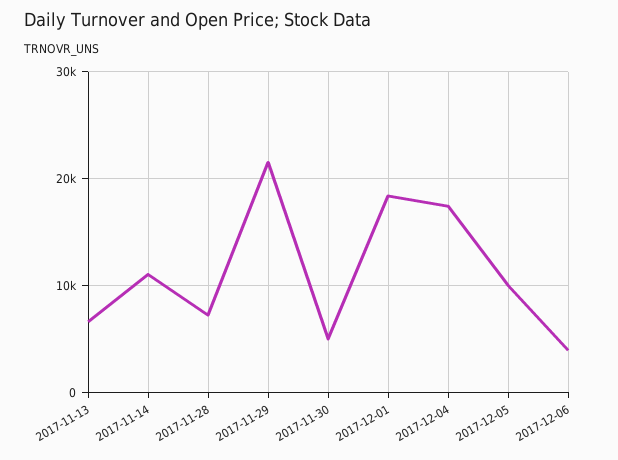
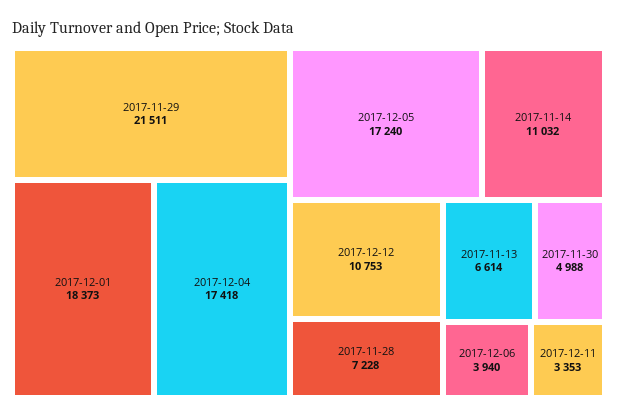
2017-12-05: 10000 -> 17240
2017-12-12: none -> 10753
2017-12-11: none -> 3353

